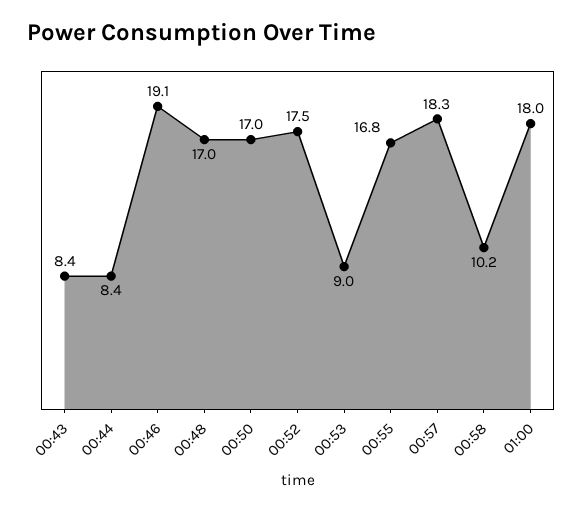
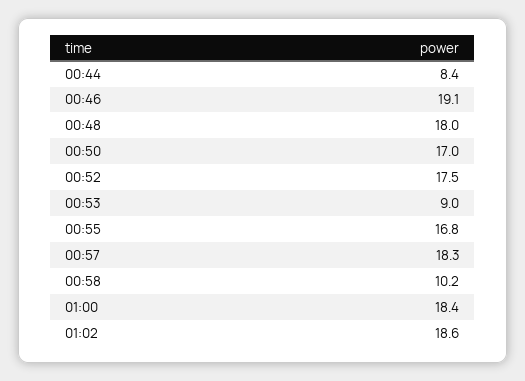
00:43: 8.4 -> none
00:48: 17 -> 18
01:00: 18 -> 18.4
01:02: none -> 18.6

